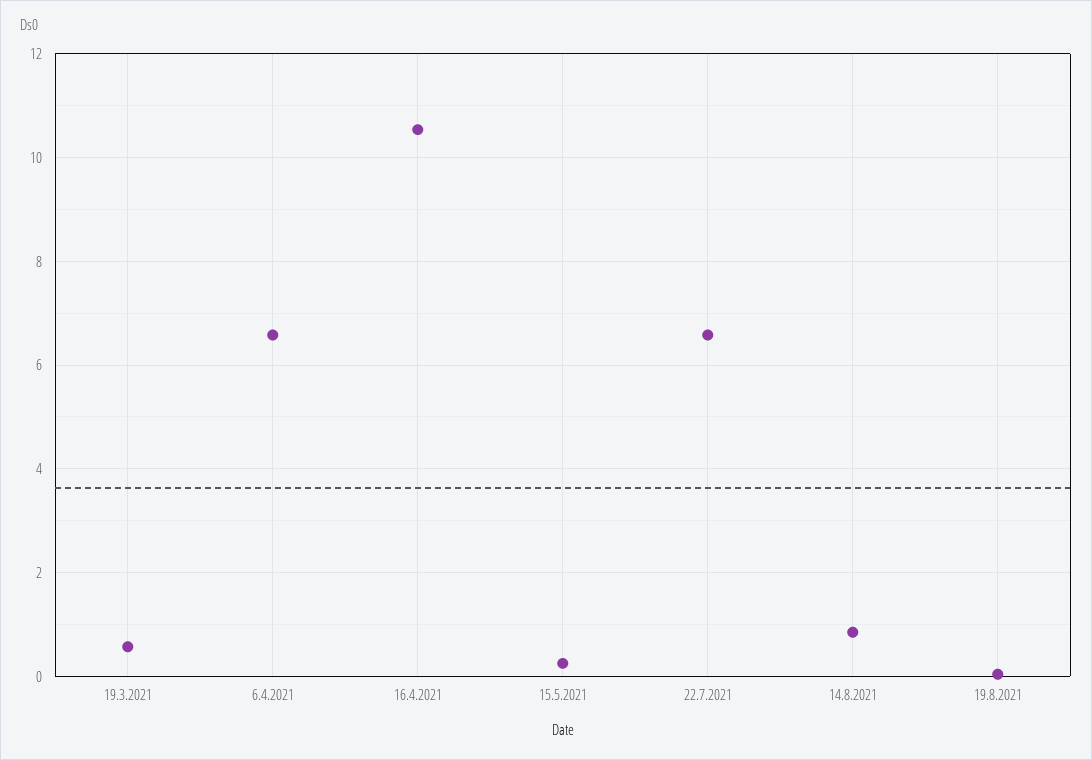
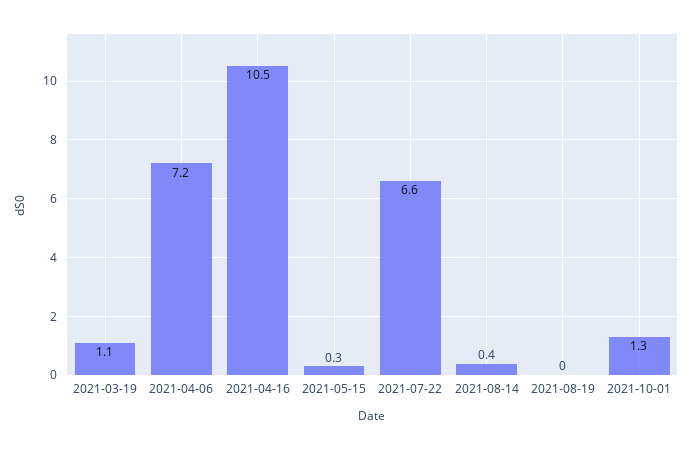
19.3.2021: 0.6 -> 1.1
6.4.2021: 6.6 -> 7.2
14.8.2021: 0.8 -> 0.4
2021-10-01: none -> 1.3

